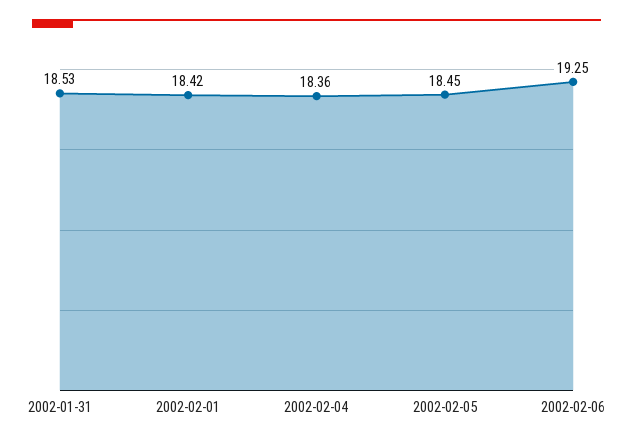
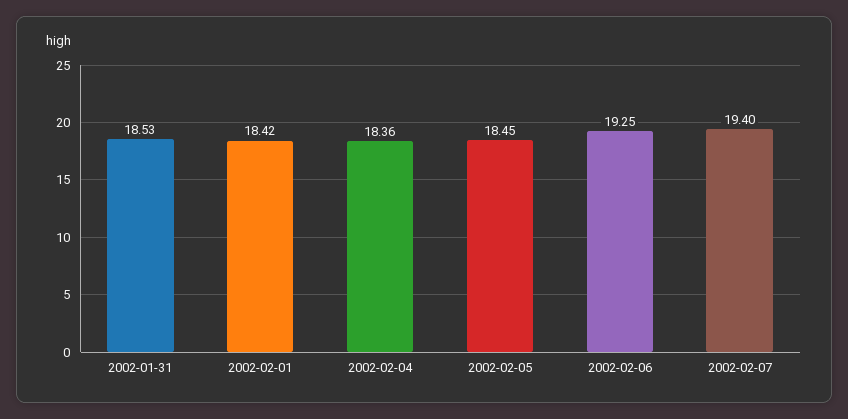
2002-02-07: none -> 19.4

